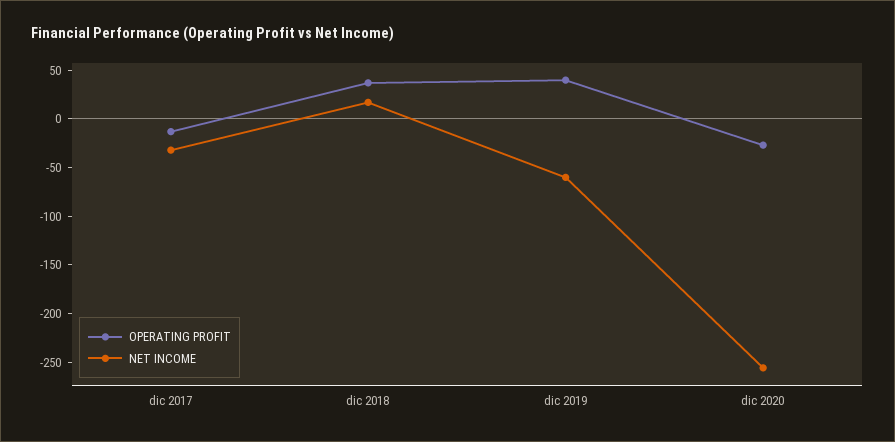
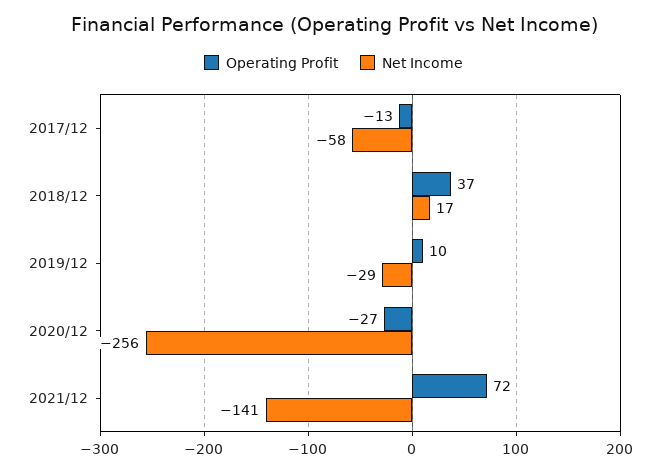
NET INCOME, dic 2017: -30 -> -58
OPERATING PROFIT, dic 2019: 40 -> 10
NET INCOME, dic 2019: -60 -> -29
OPERATING PROFIT, 2021/12: none -> 72
NET INCOME, 2021/12: none -> -141

